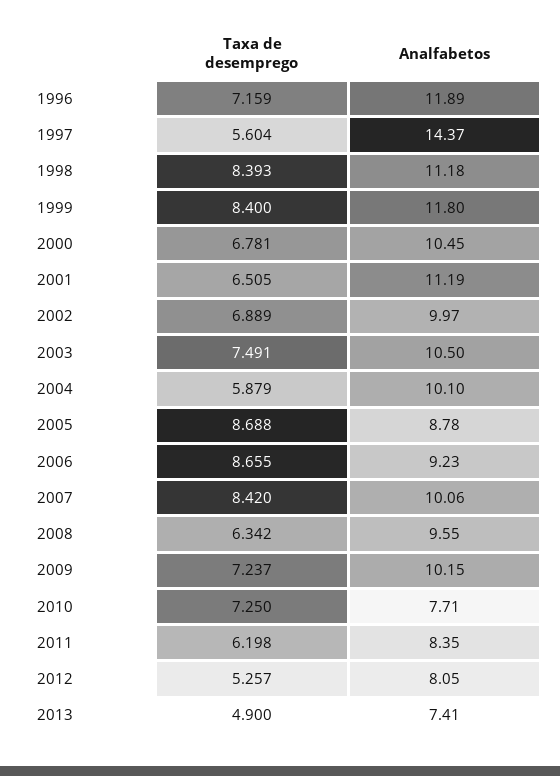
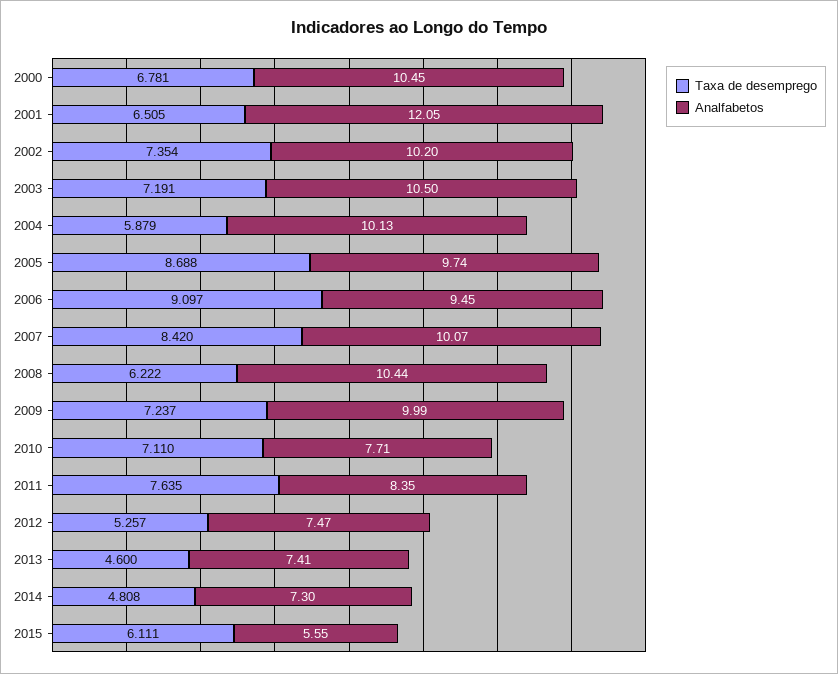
Taxa de desemprego, 1996: 7.159 -> none
Analfabetos, 1996: 11.89 -> none
Taxa de desemprego, 1997: 5.604 -> none
Analfabetos, 1997: 14.37 -> none
Taxa de desemprego, 1998: 8.393 -> none
Analfabetos, 1998: 11.18 -> none
Taxa de desemprego, 1999: 8.4 -> none
Analfabetos, 1999: 11.8 -> none
Analfabetos, 2001: 11.19 -> 12.05
Taxa de desemprego, 2002: 6.889 -> 7.354
Analfabetos, 2002: 9.97 -> 10.2
Taxa de desemprego, 2003: 7.491 -> 7.191
Analfabetos, 2004: 10.1 -> 10.13
Analfabetos, 2005: 8.78 -> 9.74
Taxa de desemprego, 2006: 8.655 -> 9.097
Analfabetos, 2006: 9.23 -> 9.45
Analfabetos, 2007: 10.06 -> 10.07
Taxa de desemprego, 2008: 6.342 -> 6.222
Analfabetos, 2008: 9.55 -> 10.44
Analfabetos, 2009: 10.15 -> 9.99
Taxa de desemprego, 2010: 7.25 -> 7.11
Taxa de desemprego, 2011: 6.198 -> 7.635
Analfabetos, 2012: 8.05 -> 7.47
Taxa de desemprego, 2013: 4.9 -> 4.6
Taxa de desemprego, 2014: none -> 4.808
Analfabetos, 2014: none -> 7.3
Taxa de desemprego, 2015: none -> 6.111
Analfabetos, 2015: none -> 5.55

